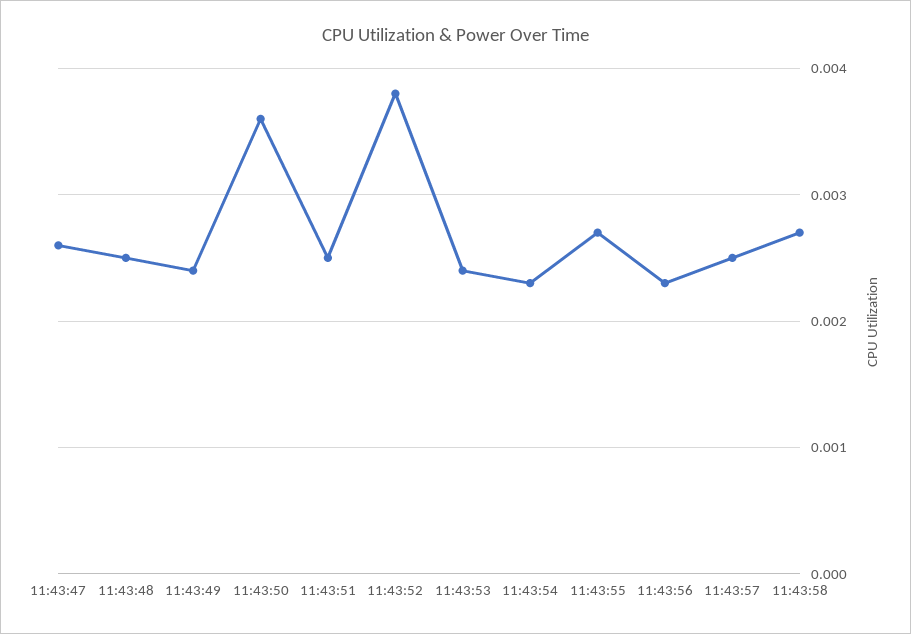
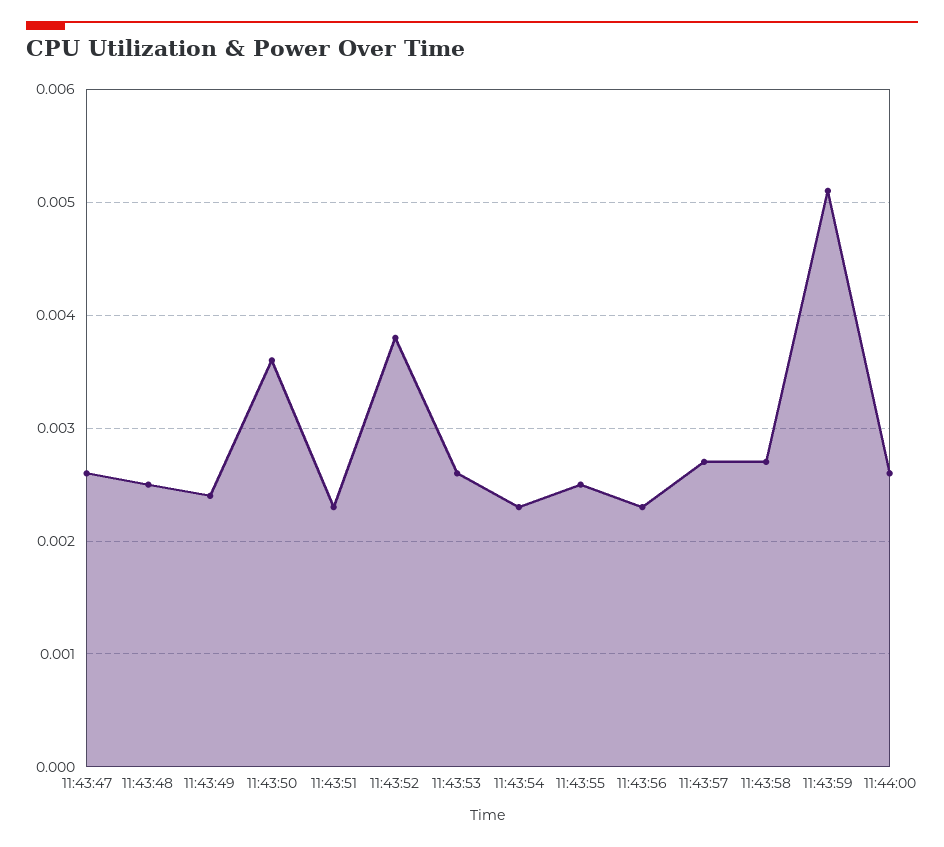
11:43:51: 0.0025 -> 0.0023
11:43:53: 0.0024 -> 0.0026
11:43:55: 0.0027 -> 0.0025
11:43:57: 0.0025 -> 0.0027
11:43:59: none -> 0.0051
11:44:00: none -> 0.0026

